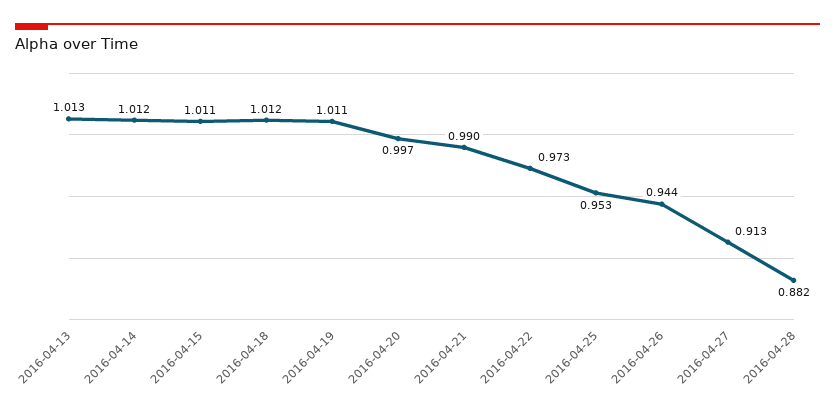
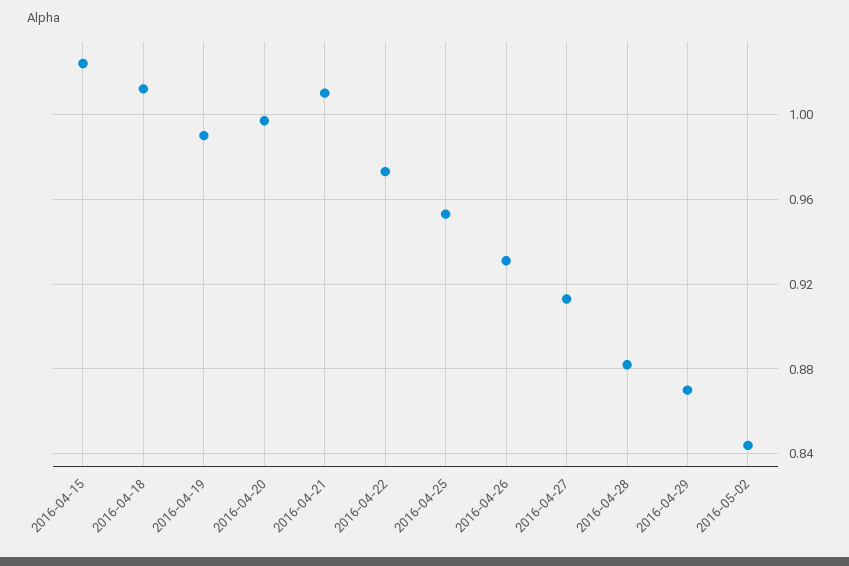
2016-04-13: 1.013 -> none
2016-04-14: 1.012 -> none
2016-04-15: 1.011 -> 1.025
2016-04-19: 1.011 -> 0.99
2016-04-21: 0.99 -> 1.01
2016-04-26: 0.944 -> 0.93
2016-04-29: none -> 0.87
2016-05-02: none -> 0.845

